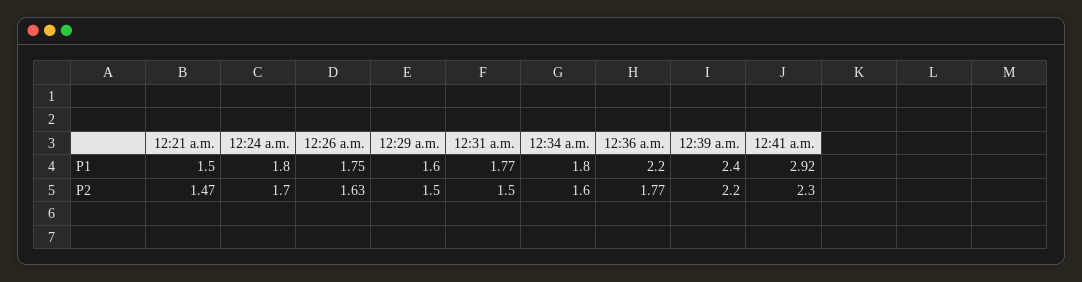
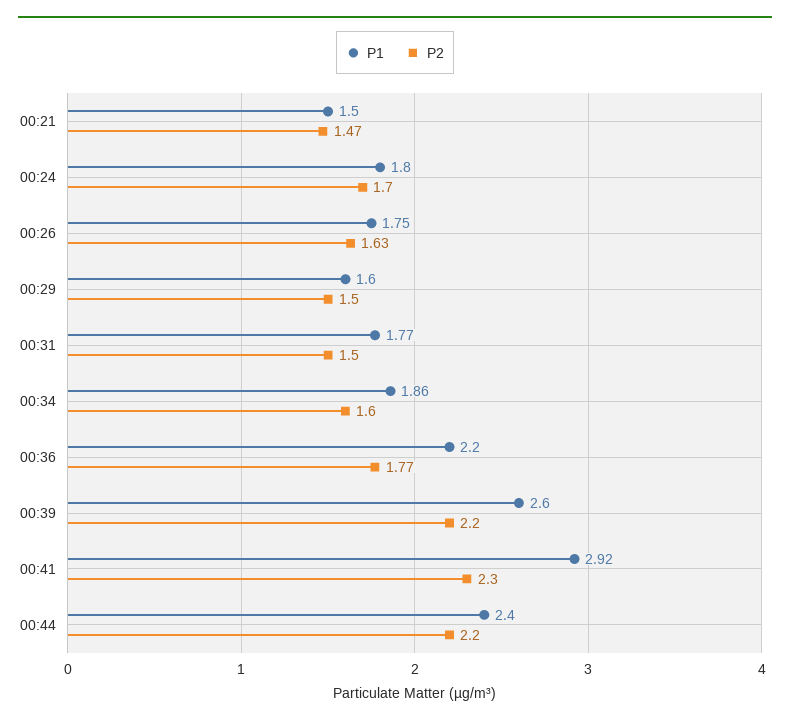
P1, 12:34 a.m.: 1.8 -> 1.86
P1, 12:39 a.m.: 2.4 -> 2.6
P1, 00:44: none -> 2.4
P2, 00:44: none -> 2.2

